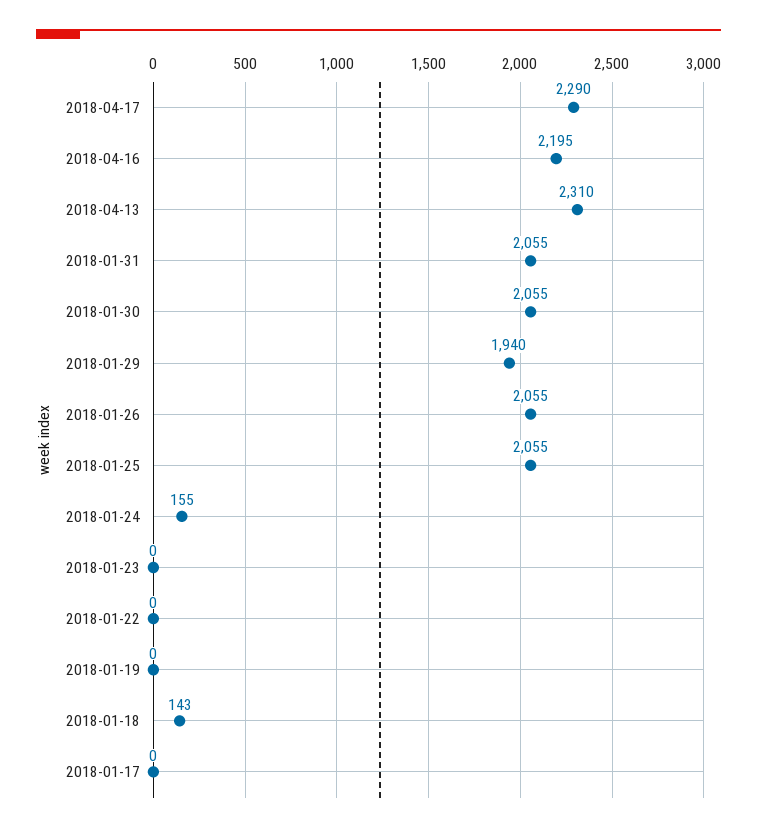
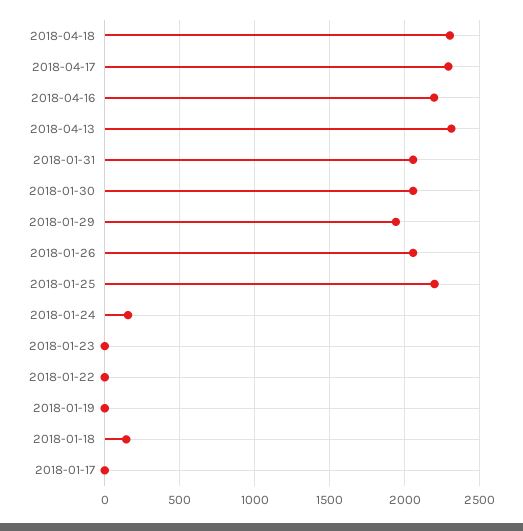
2018-01-25: 2055 -> 2200
2018-04-18: none -> 2300

